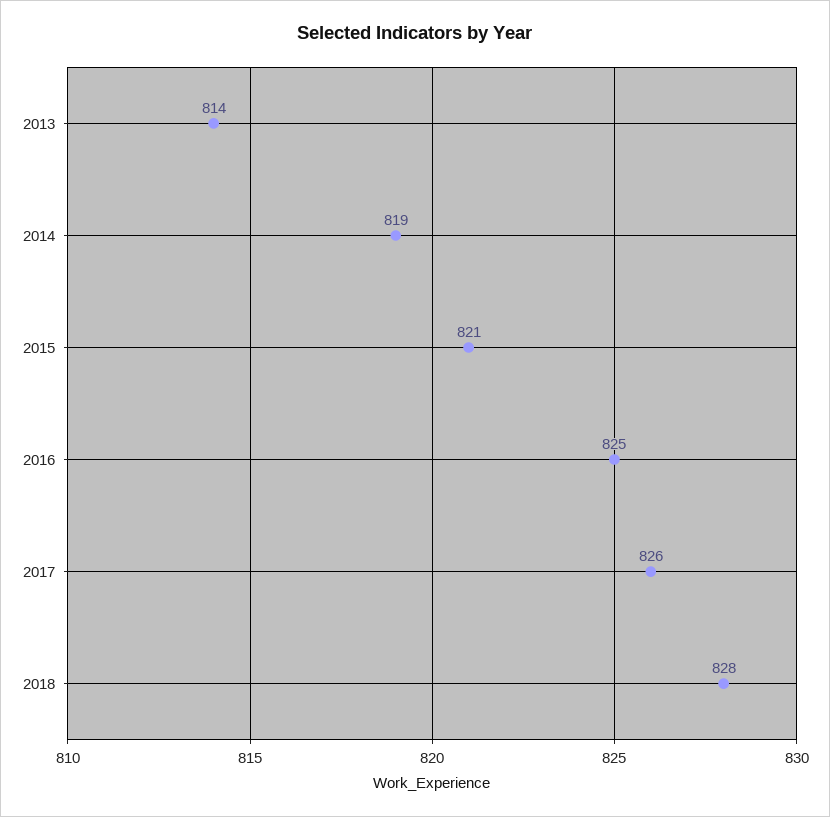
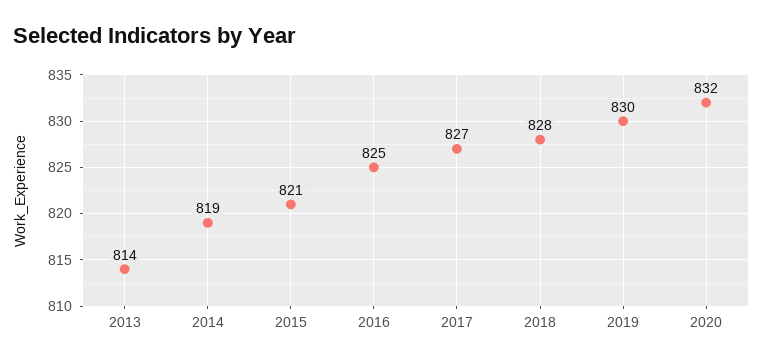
2017: 826 -> 827
2019: none -> 830
2020: none -> 832

